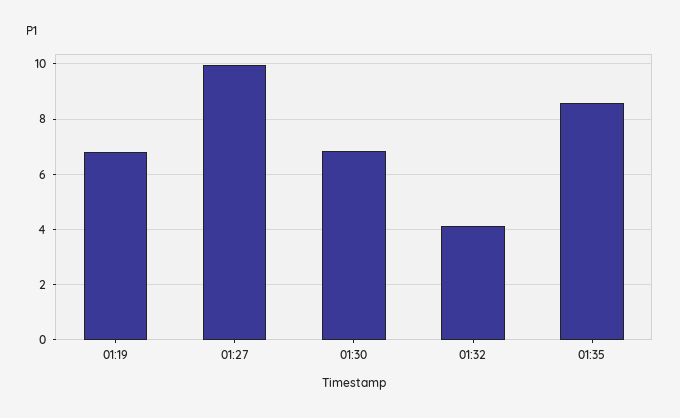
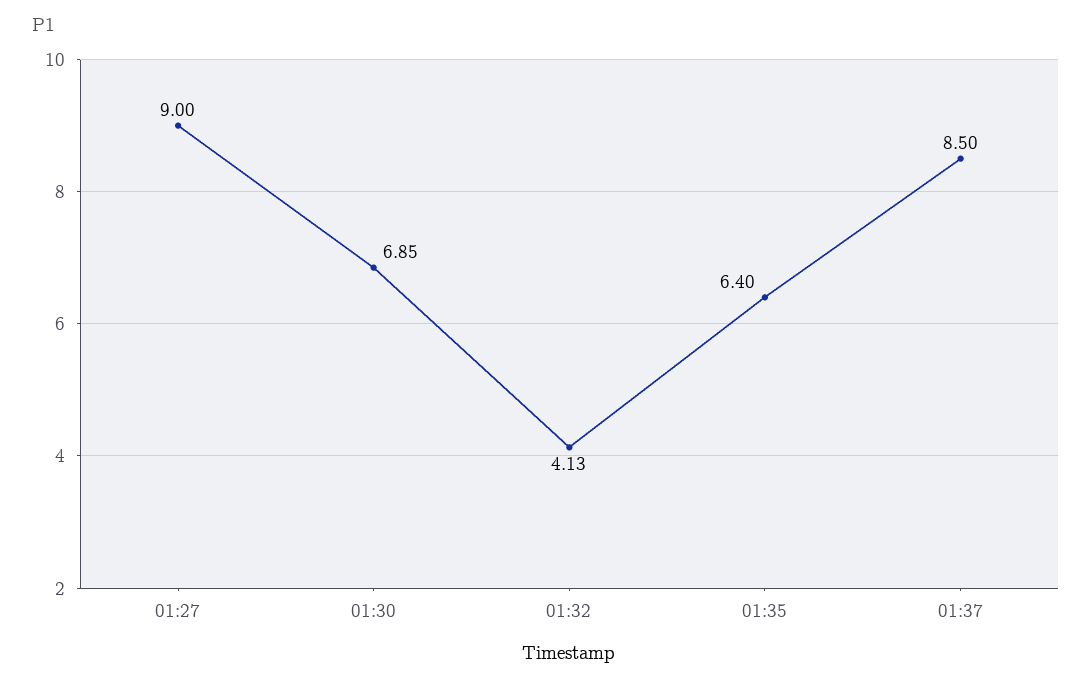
01:19: 6.75 -> none
01:27: 10 -> 9
01:35: 8.5 -> 6.4
01:37: none -> 8.5

